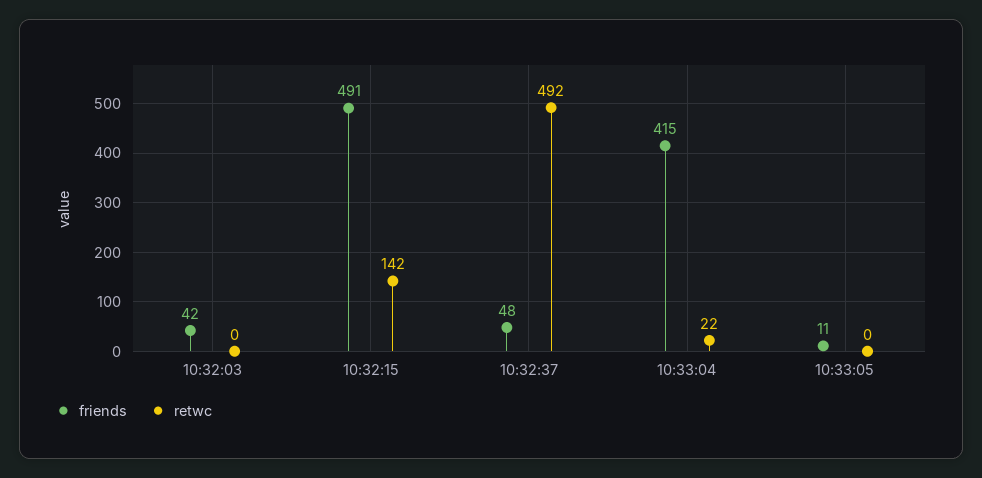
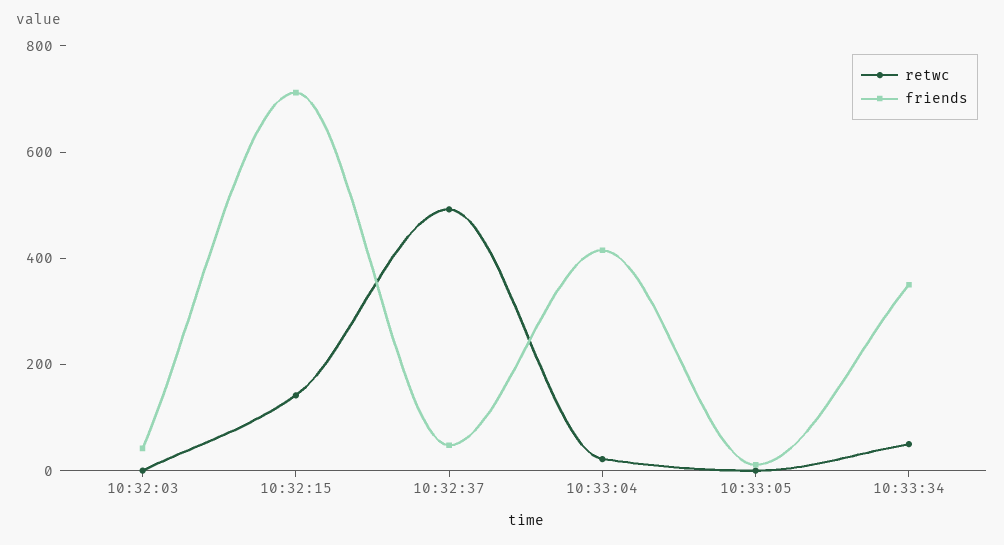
friends, 10:32:15: 491 -> 700
retwc, 10:33:34: none -> 50
friends, 10:33:34: none -> 350

